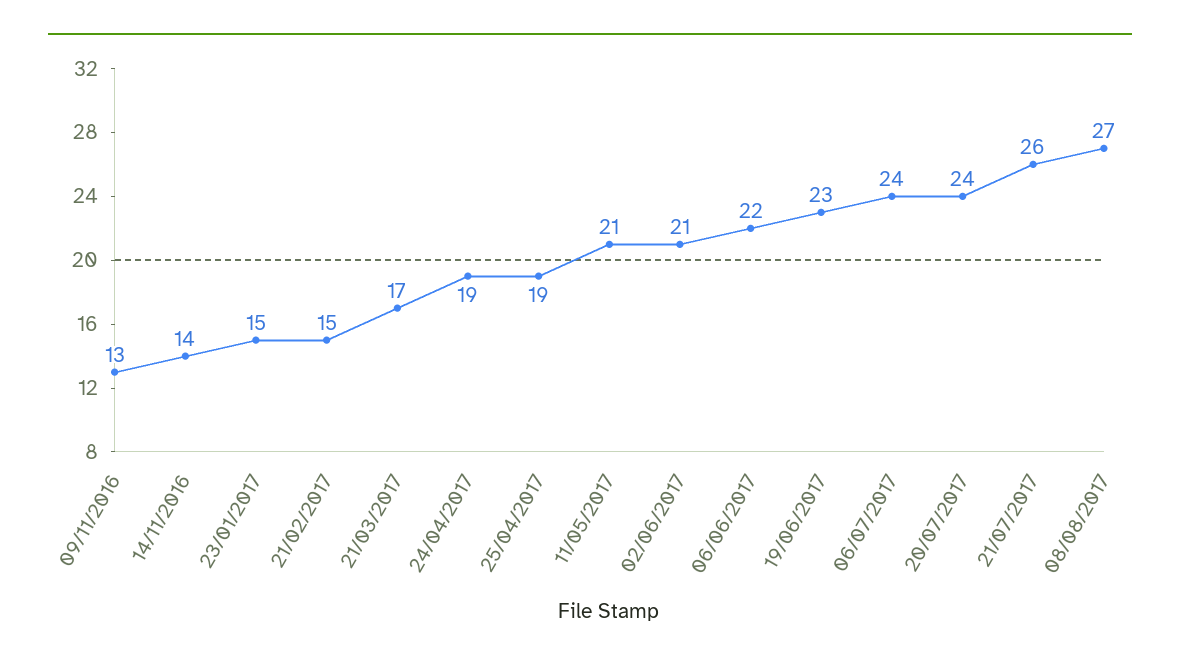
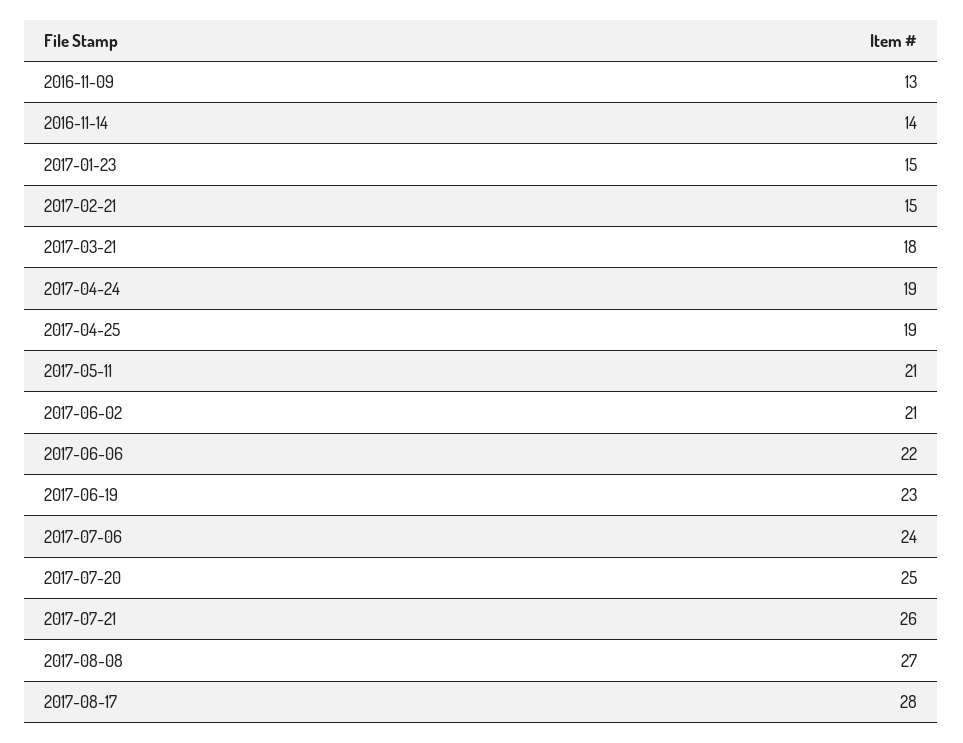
21/03/2017: 17 -> 18
20/07/2017: 24 -> 25
2017-08-17: none -> 28

